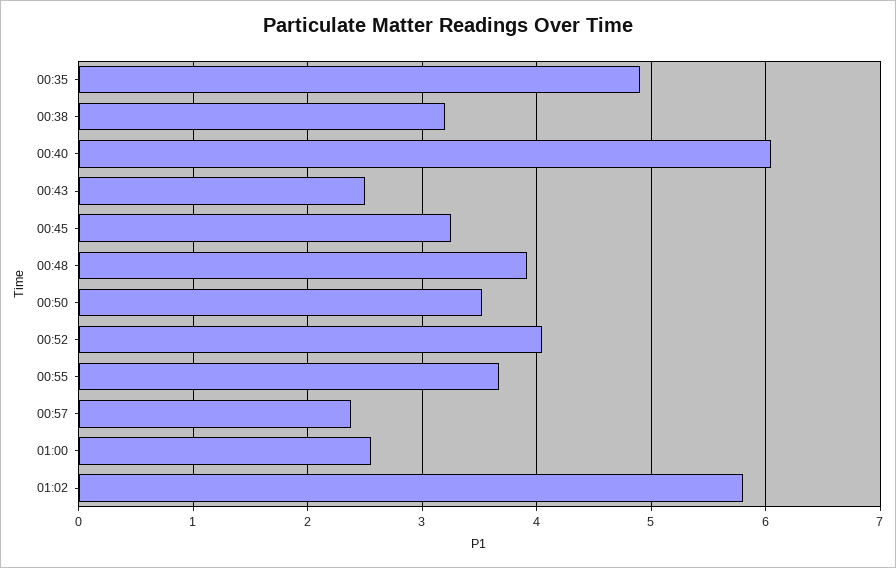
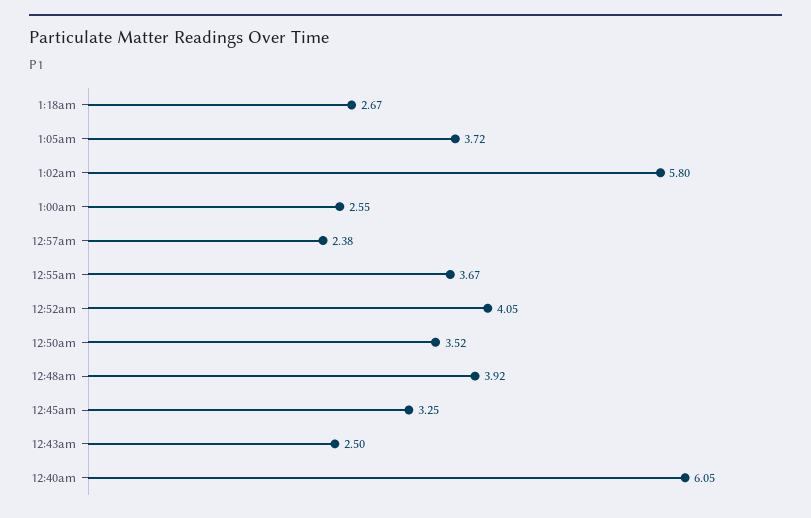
00:35: 4.9 -> none
00:38: 3.2 -> none
1:18am: none -> 2.67
1:05am: none -> 3.72

